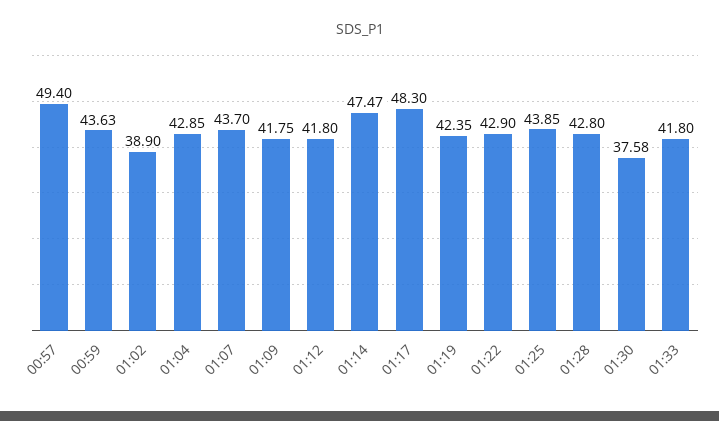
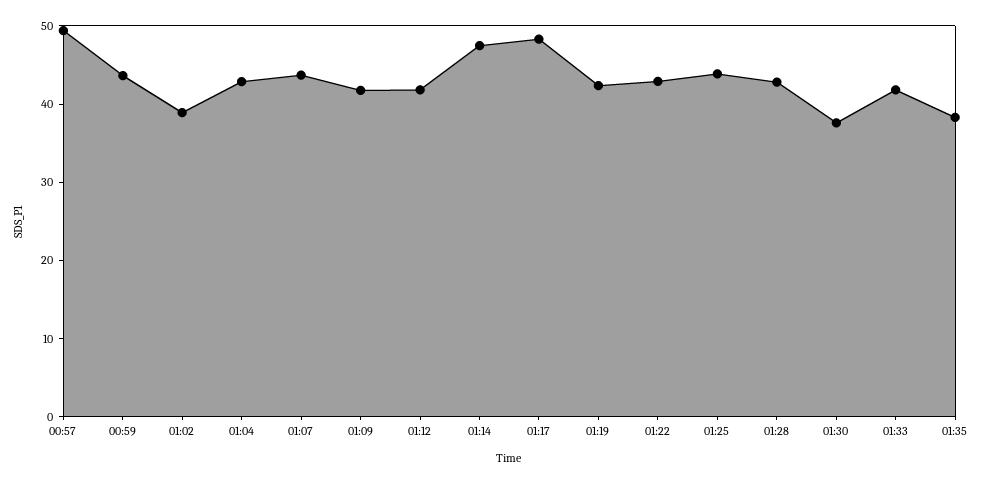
01:35: none -> 38

